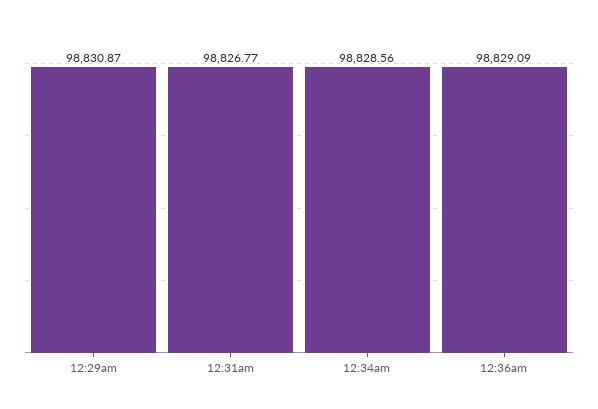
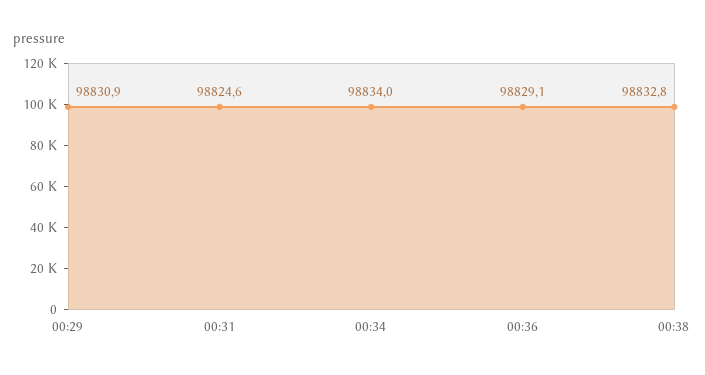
12:31am: 98826.77 -> 98824.6
12:34am: 98828.56 -> 98834
00:38: none -> 98832.8

